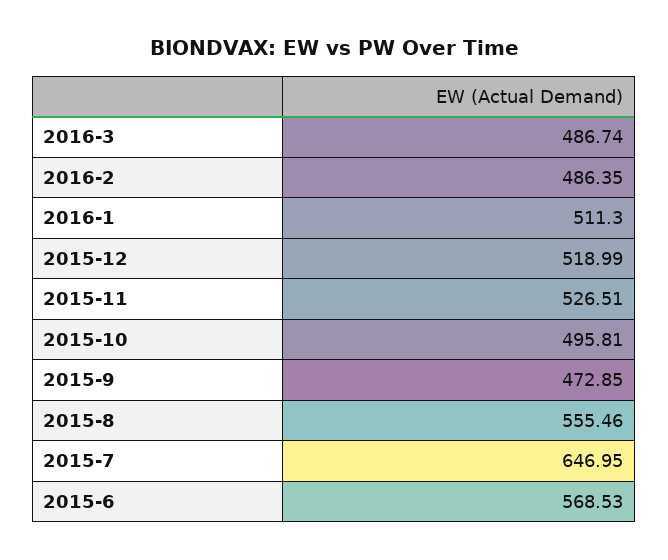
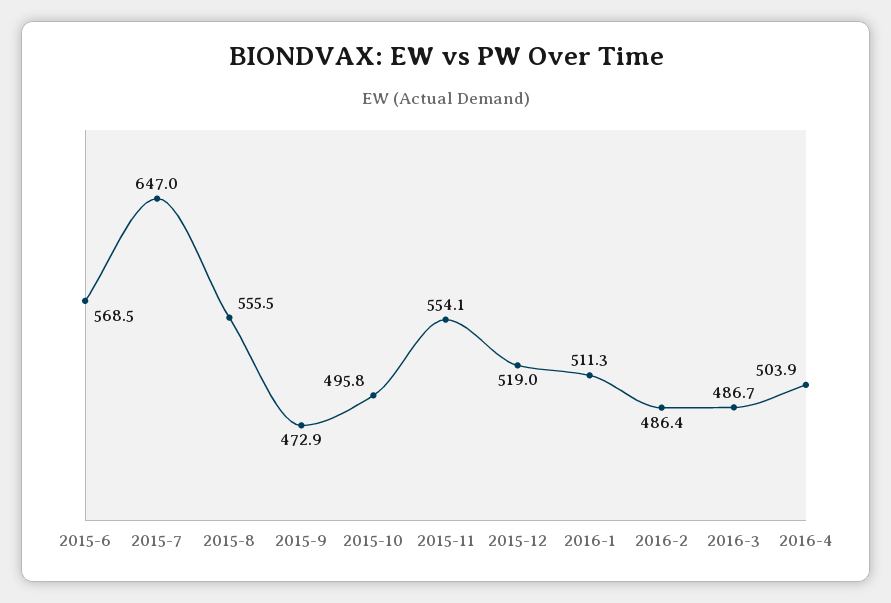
2015-11: 526.51 -> 554.1
2016-4: none -> 503.9

